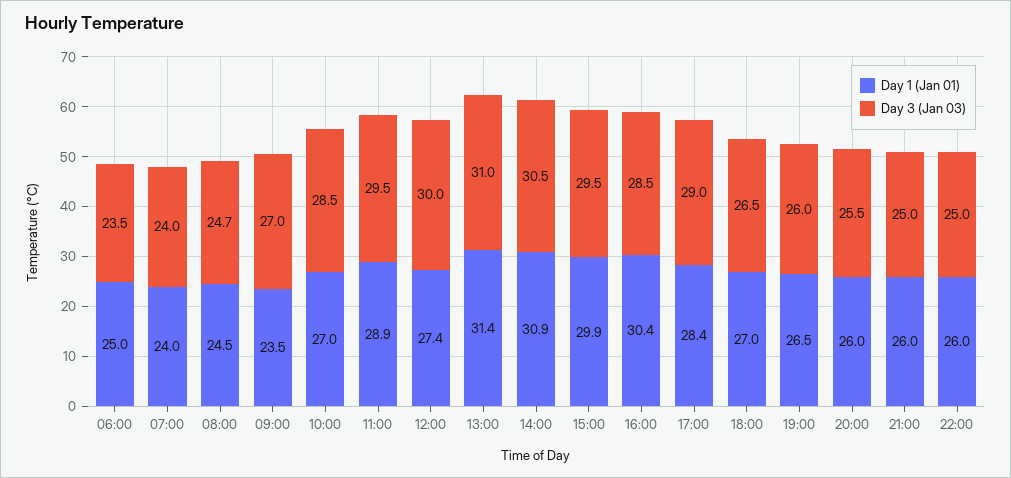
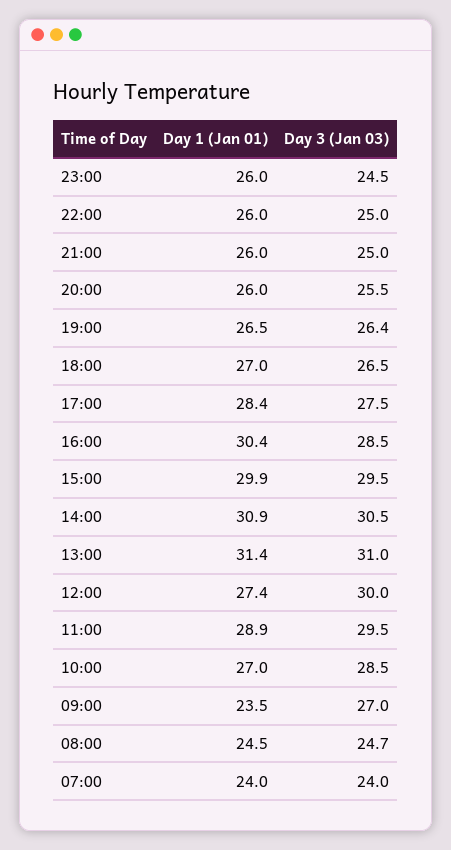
Day 1 (Jan 01), 06:00: 25 -> none
Day 3 (Jan 03), 06:00: 23.5 -> none
Day 3 (Jan 03), 17:00: 29 -> 27.5
Day 3 (Jan 03), 19:00: 26 -> 26.4
Day 1 (Jan 01), 23:00: none -> 26
Day 3 (Jan 03), 23:00: none -> 24.5

